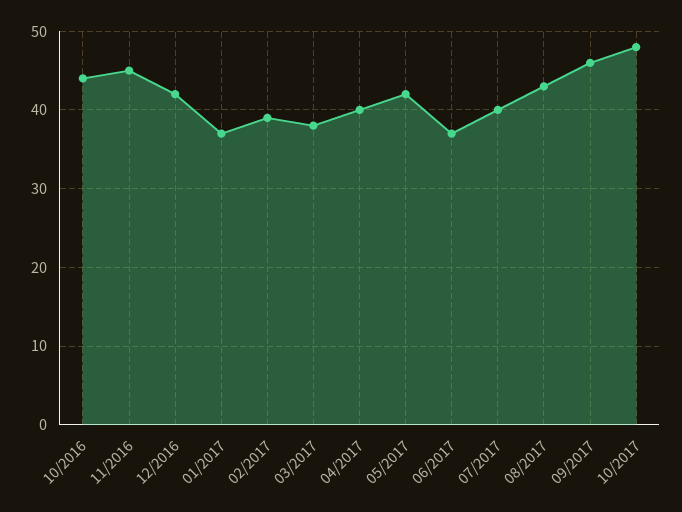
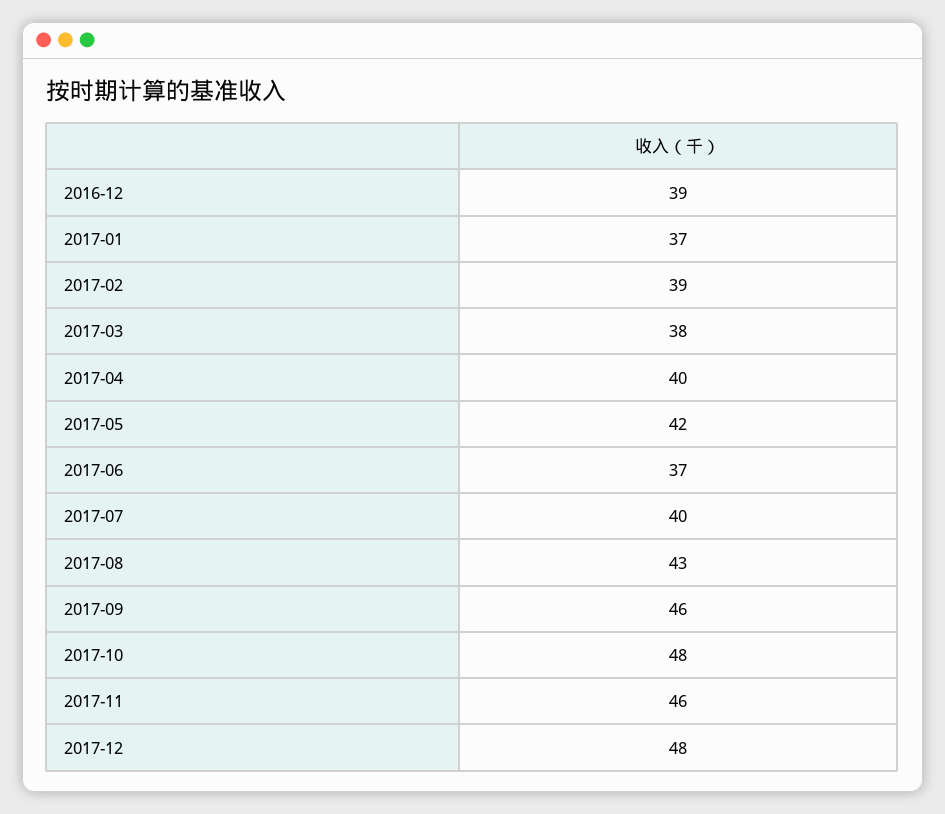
10/2016: 44 -> none
11/2016: 45 -> none
12/2016: 42 -> 39
2017-11: none -> 46
2017-12: none -> 48

